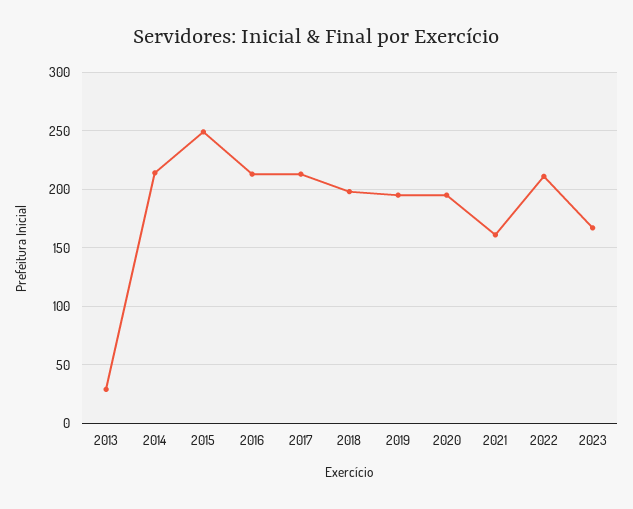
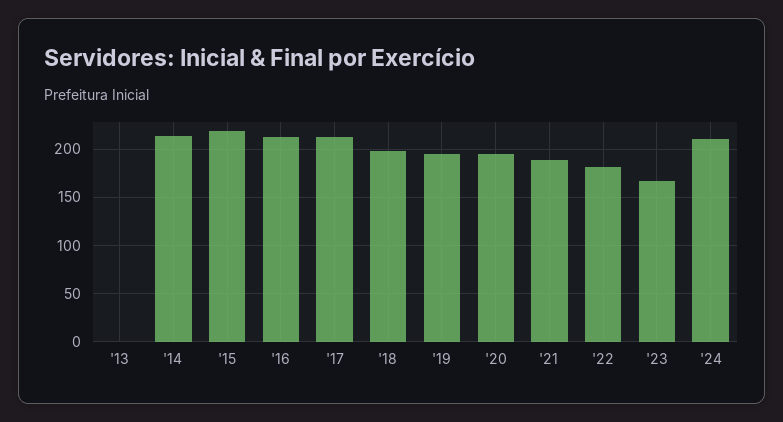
2013: 30 -> 0
2015: 250 -> 220
2021: 160 -> 190
2022: 210 -> 180
'24: none -> 210

